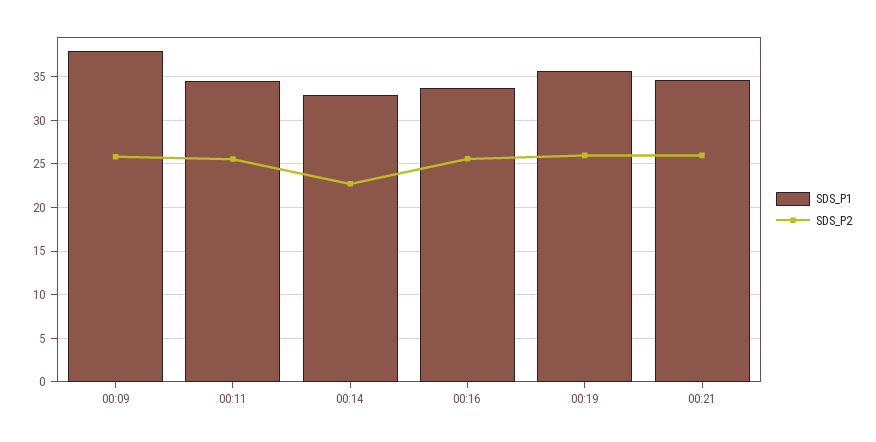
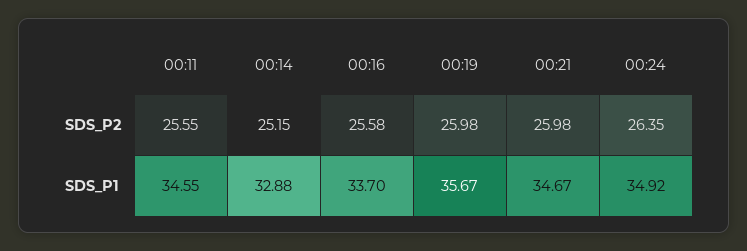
SDS_P1, 00:09: 38 -> none
SDS_P2, 00:09: 26 -> none
SDS_P2, 00:14: 23 -> 25.15
SDS_P2, 00:24: none -> 26.35
SDS_P1, 00:24: none -> 34.92

